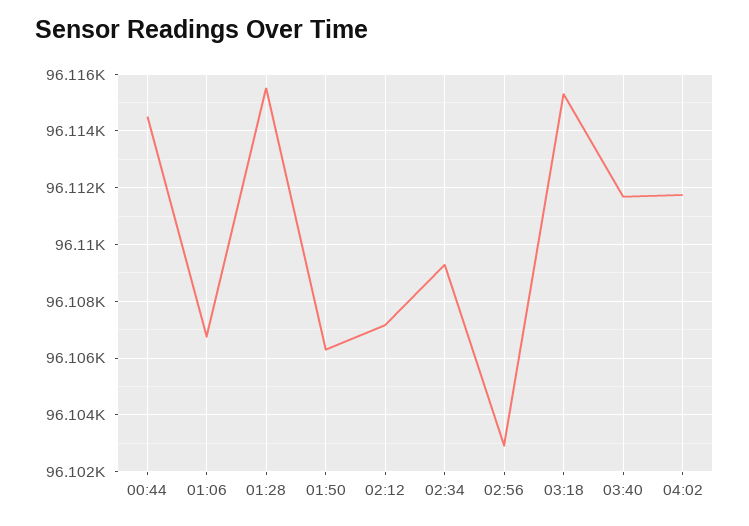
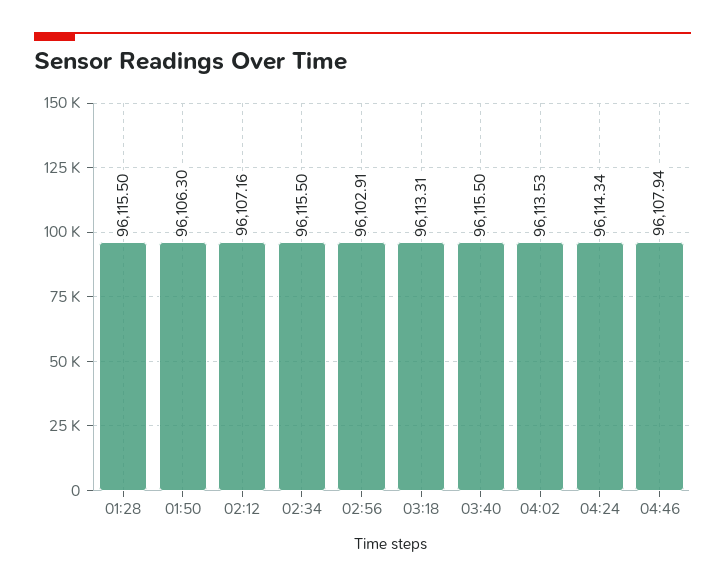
00:44: 96114.5 -> none
01:06: 96106.75 -> none
02:34: 96109.25 -> 96115.5
03:18: 96115.25 -> 96113.31
03:40: 96111.75 -> 96115.5
04:02: 96111.75 -> 96113.53
04:24: none -> 96114.34
04:46: none -> 96107.94

